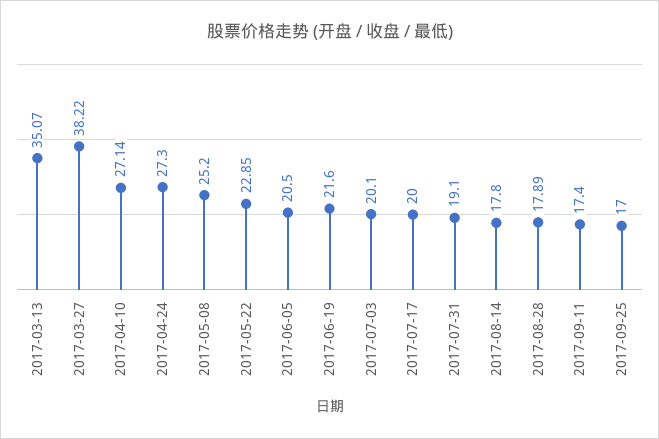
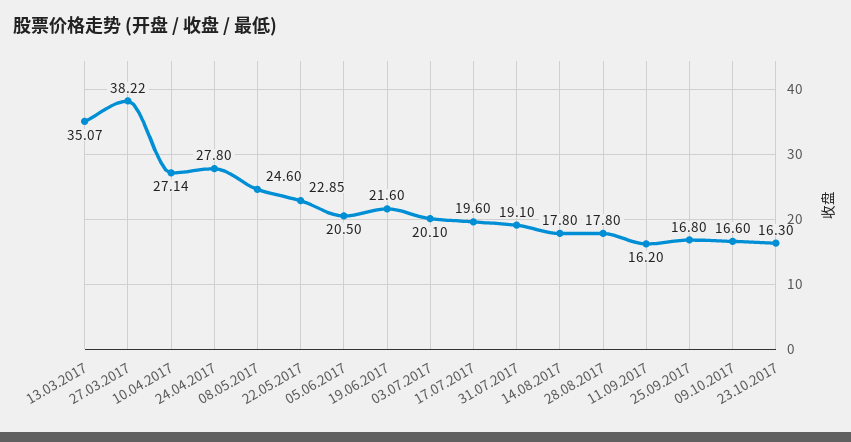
2017-04-24: 27.3 -> 27.8
2017-05-08: 25.2 -> 24.6
2017-07-17: 20 -> 19.6
2017-08-28: 17.89 -> 17.8
2017-09-11: 17.4 -> 16.2
2017-09-25: 17 -> 16.8
09.10.2017: none -> 16.6
23.10.2017: none -> 16.3

